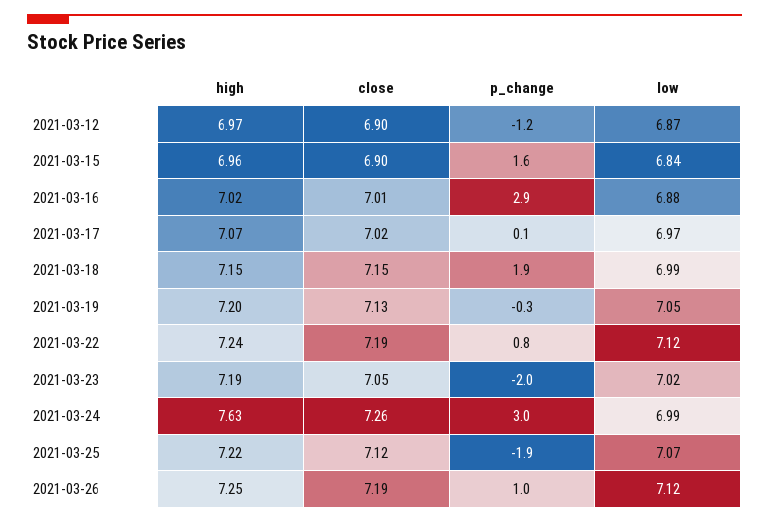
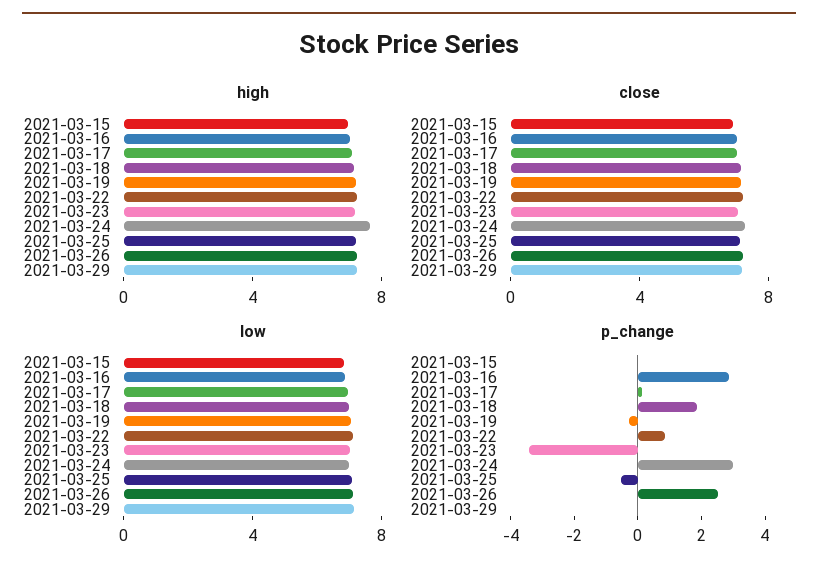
high, 2021-03-12: 6.97 -> none
close, 2021-03-12: 6.9 -> none
p_change, 2021-03-12: -1.2 -> none
low, 2021-03-12: 6.87 -> none
p_change, 2021-03-15: 1.6 -> 0
p_change, 2021-03-23: -2 -> -3.5
p_change, 2021-03-25: -1.9 -> -0.5
p_change, 2021-03-26: 1 -> 2.5
high, 2021-03-29: none -> 7
close, 2021-03-29: none -> 7
low, 2021-03-29: none -> 7
p_change, 2021-03-29: none -> 0

